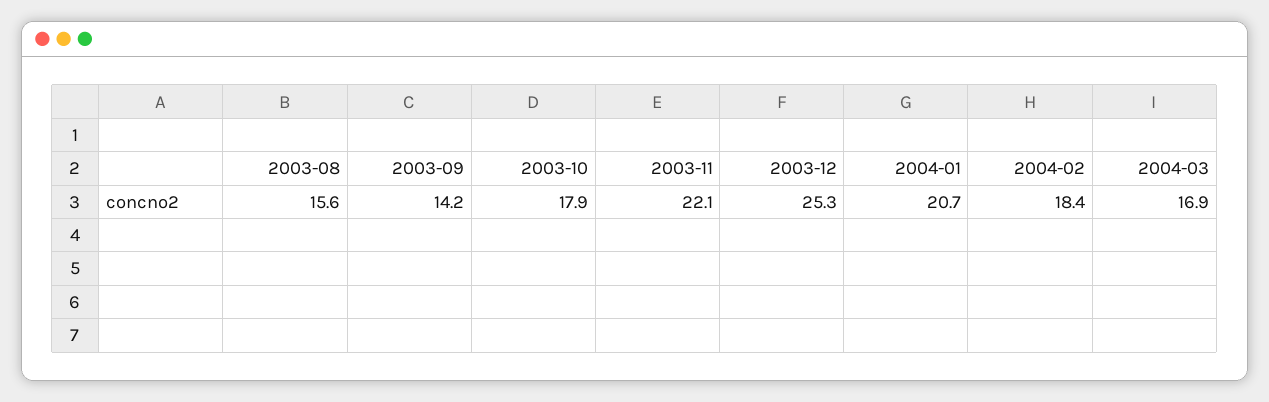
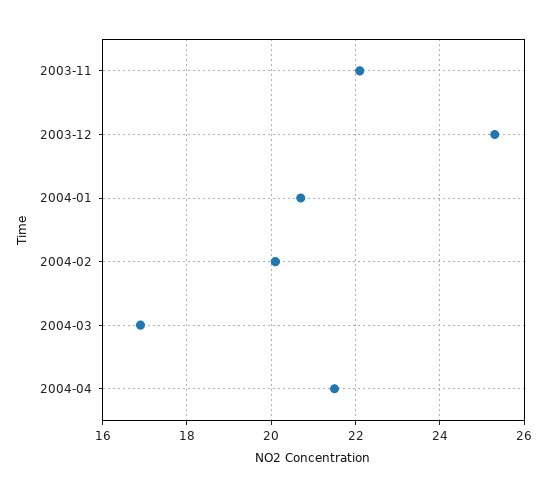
2003-08: 15.6 -> none
2003-09: 14.2 -> none
2003-10: 17.9 -> none
2004-02: 18.4 -> 20
2004-04: none -> 21.5

